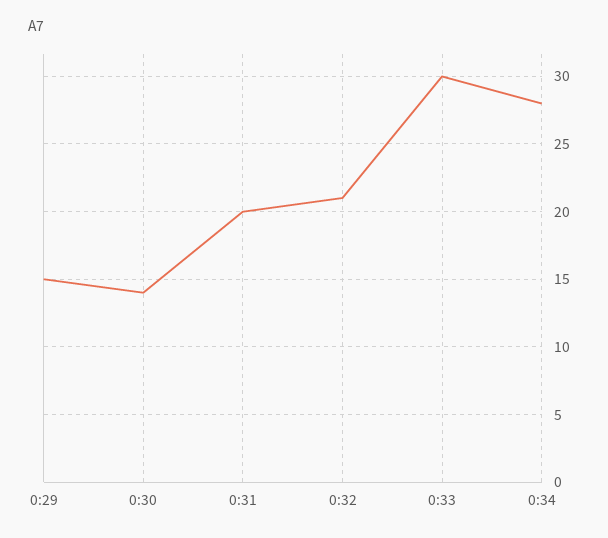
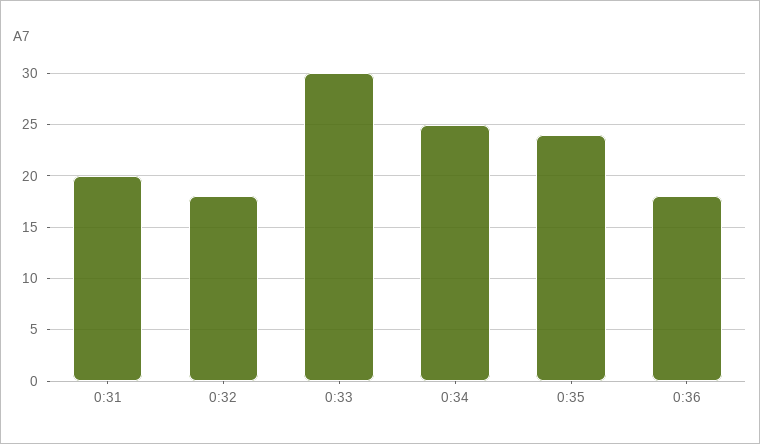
0:29: 15 -> none
0:30: 14 -> none
0:32: 21 -> 18
0:34: 28 -> 25
0:35: none -> 24
0:36: none -> 18

